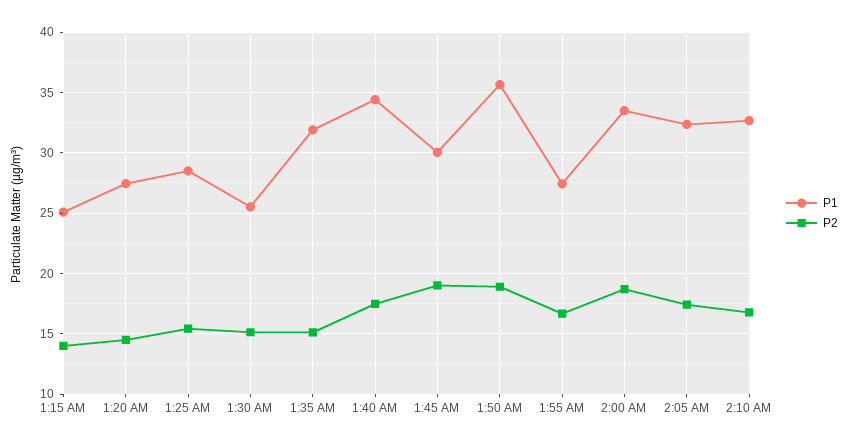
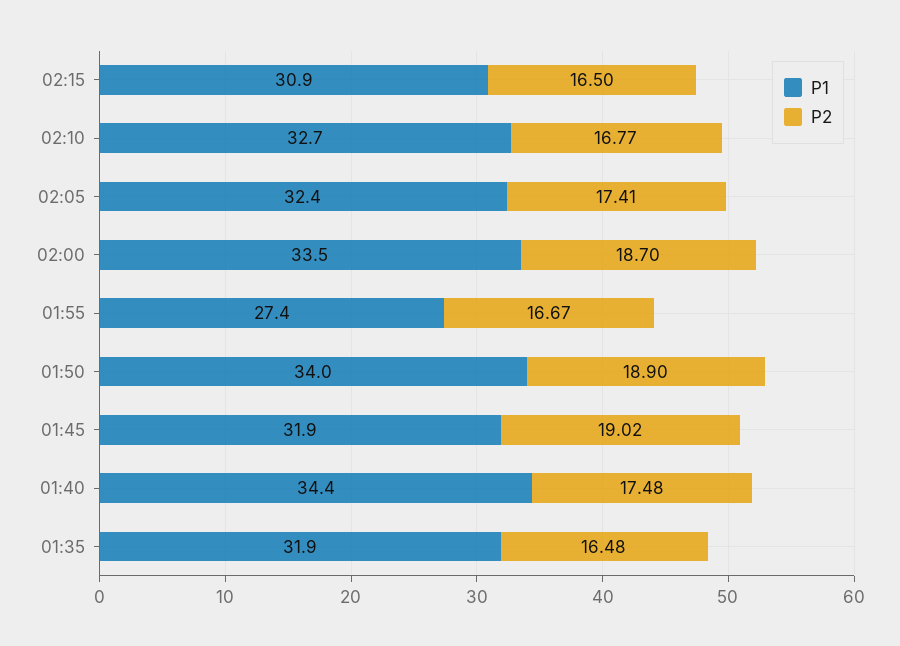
P1, 1:15 AM: 25 -> none
P2, 1:15 AM: 14 -> none
P1, 1:20 AM: 27.5 -> none
P2, 1:20 AM: 14.5 -> none
P1, 1:25 AM: 28.5 -> none
P2, 1:25 AM: 15.5 -> none
P1, 1:30 AM: 25.5 -> none
P2, 1:30 AM: 15 -> none
P2, 1:35 AM: 15 -> 16.48
P1, 1:45 AM: 30 -> 31.9
P1, 1:50 AM: 35.5 -> 34
P1, 02:15: none -> 30.9
P2, 02:15: none -> 16.5

